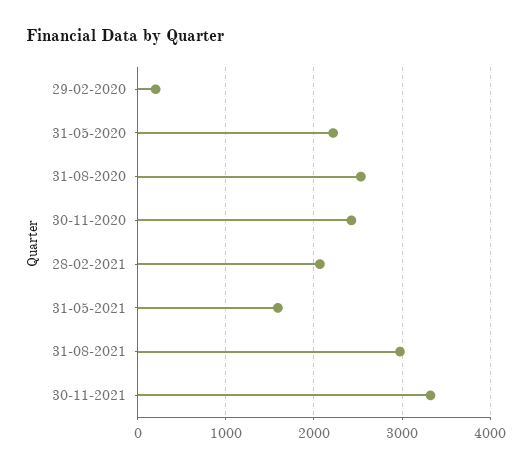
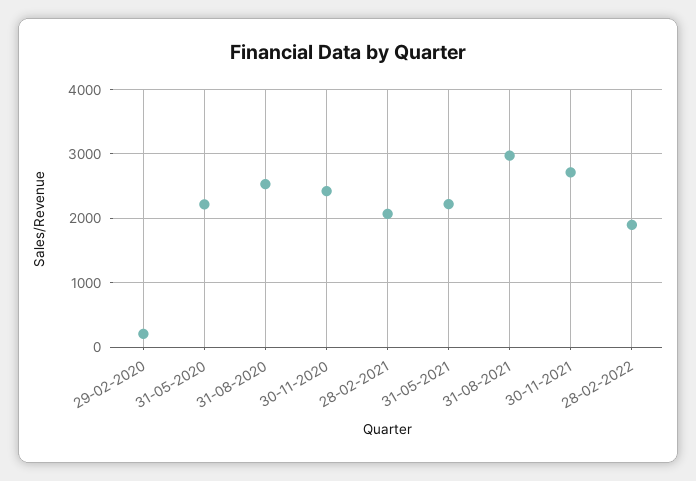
31-05-2021: 1600 -> 2200
30-11-2021: 3300 -> 2700
28-02-2022: none -> 1900

